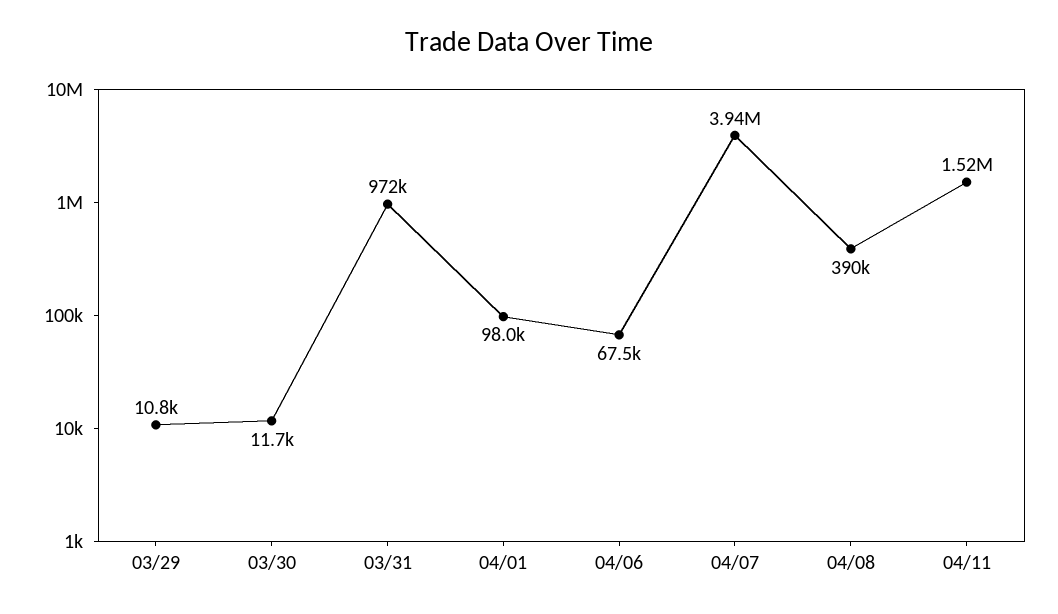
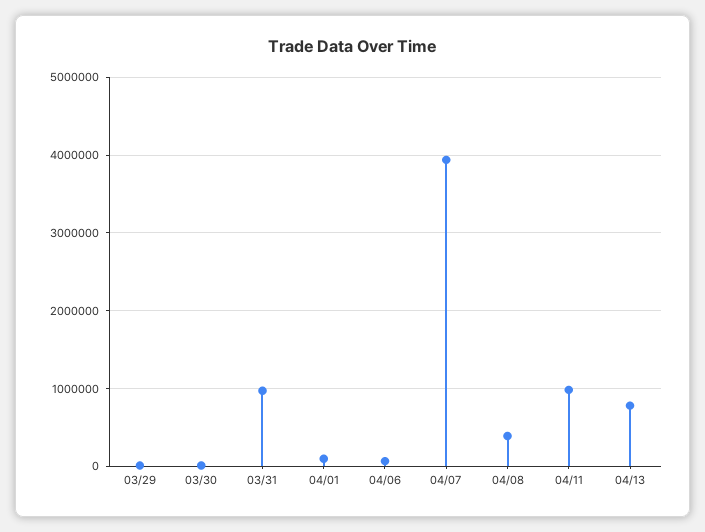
04/11: 1520000 -> 1000000
04/13: none -> 800000

